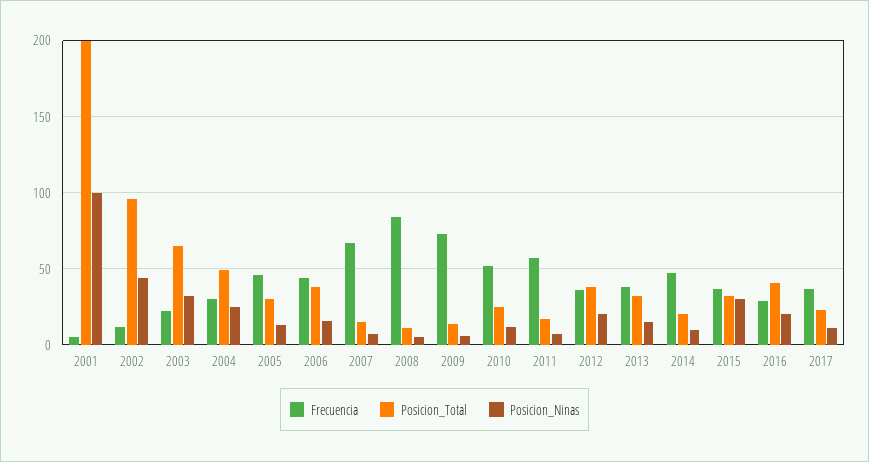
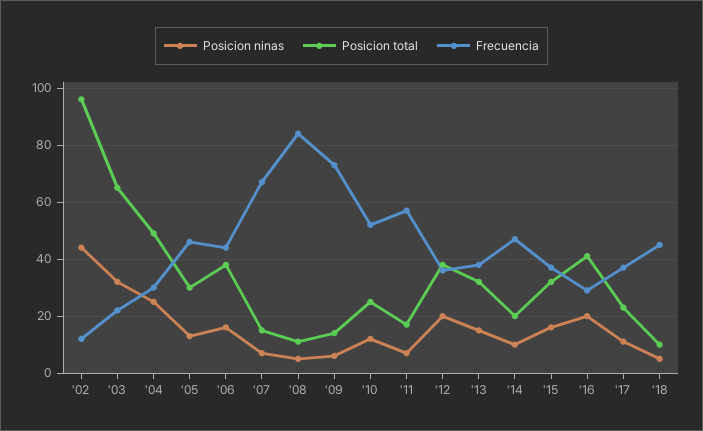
Frecuencia, 2001: 5 -> none
Posicion_Total, 2001: 200 -> none
Posicion_Ninas, 2001: 100 -> none
Posicion_Ninas, 2015: 30 -> 15
Posicion_Ninas, '18: none -> 5
Posicion_Total, '18: none -> 10
Frecuencia, '18: none -> 45

